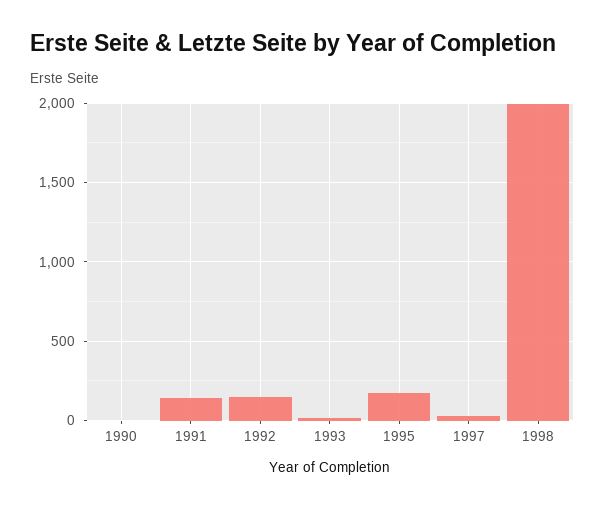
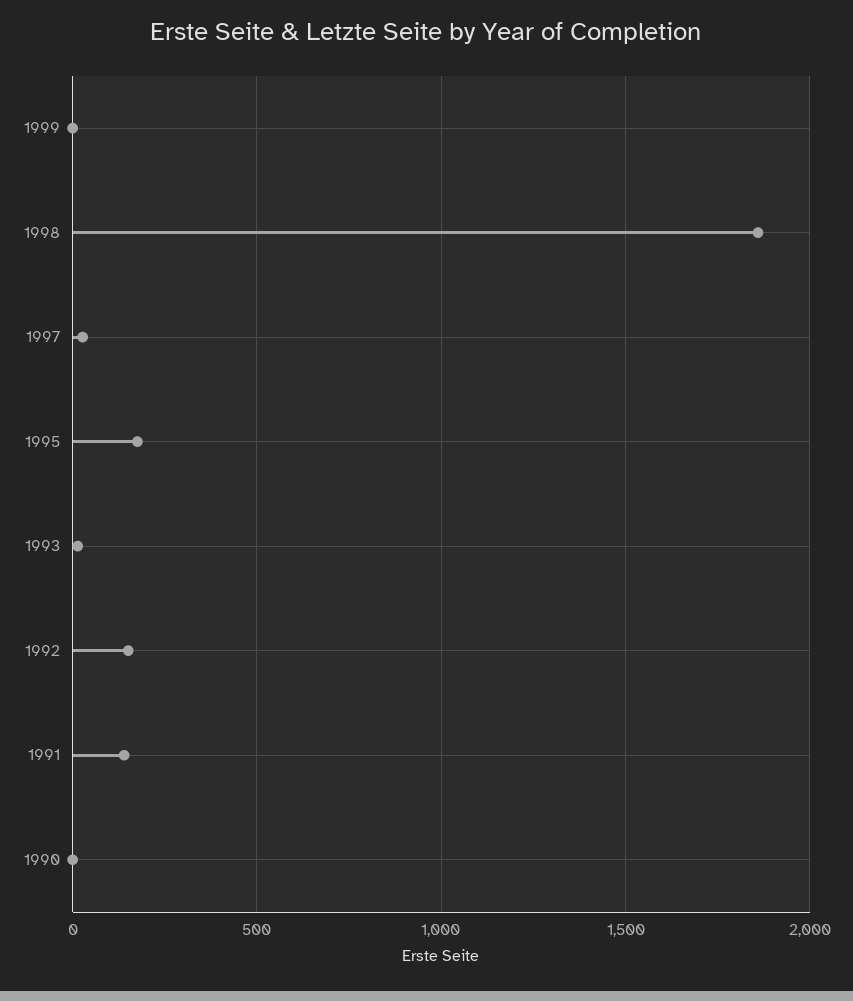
1998: 2000 -> 1850
1999: none -> 0

